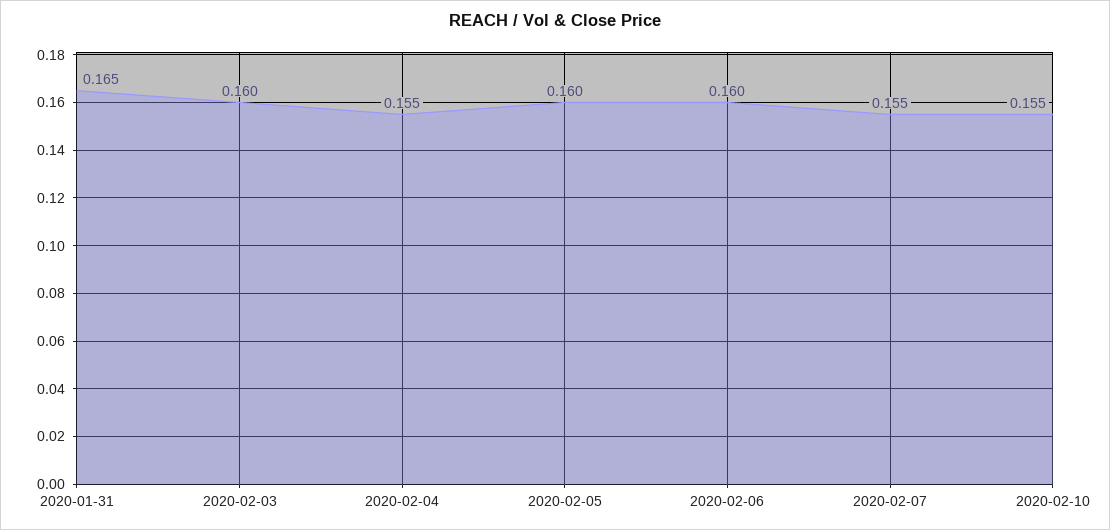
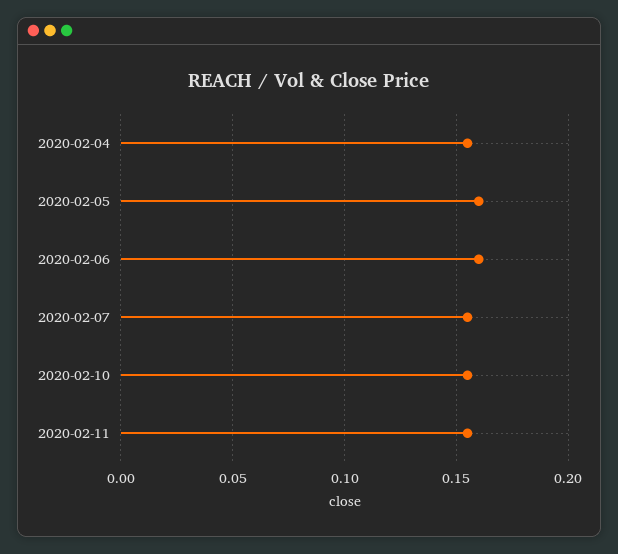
2020-01-31: 0.165 -> none
2020-02-03: 0.16 -> none
2020-02-11: none -> 0.155

